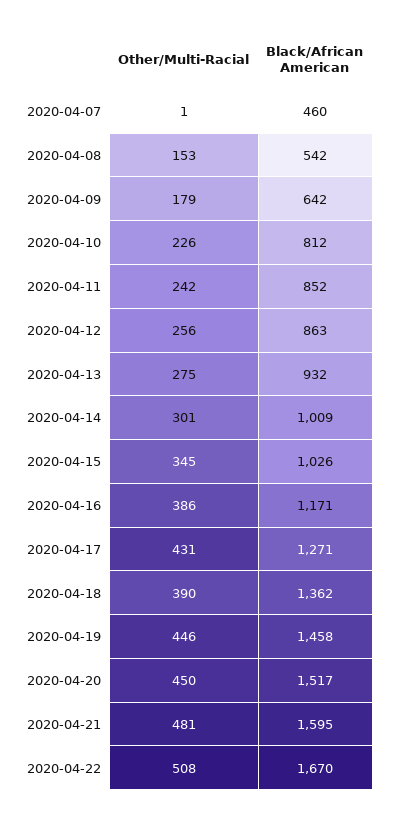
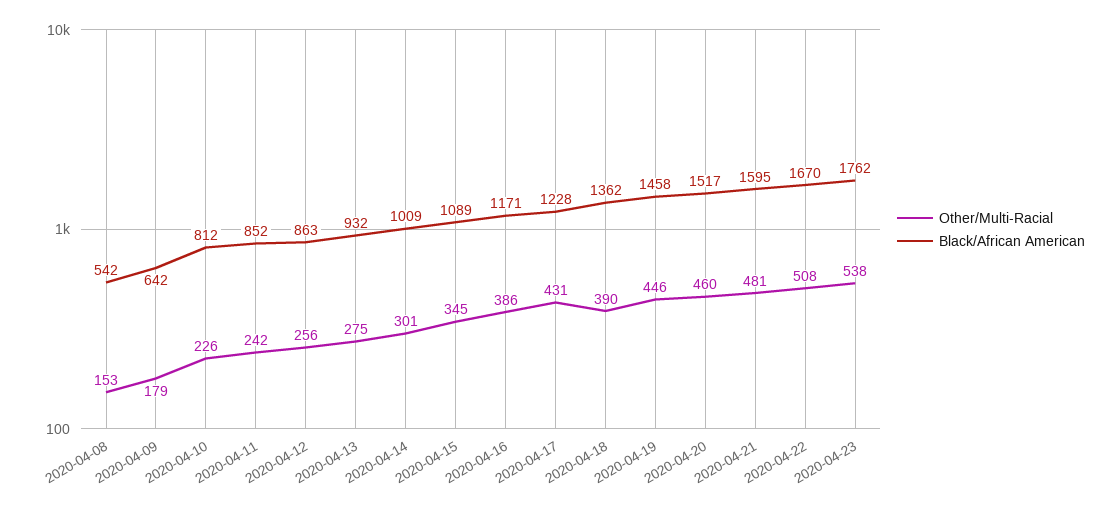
Other/Multi-Racial, 2020-04-07: 1 -> none
Black/African American, 2020-04-07: 460 -> none
Black/African American, 2020-04-15: 1026 -> 1089
Black/African American, 2020-04-17: 1271 -> 1228
Other/Multi-Racial, 2020-04-20: 450 -> 460
Other/Multi-Racial, 2020-04-23: none -> 538
Black/African American, 2020-04-23: none -> 1762

